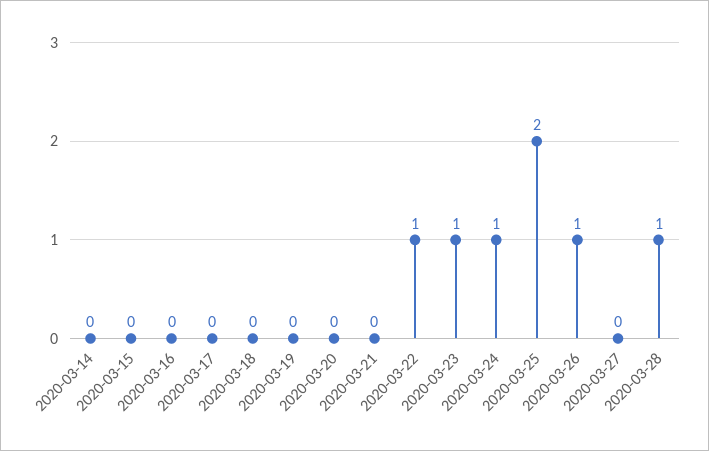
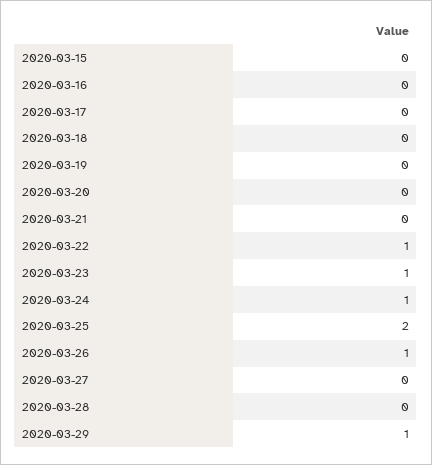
2020-03-14: 0 -> none
2020-03-28: 1 -> 0
2020-03-29: none -> 1

